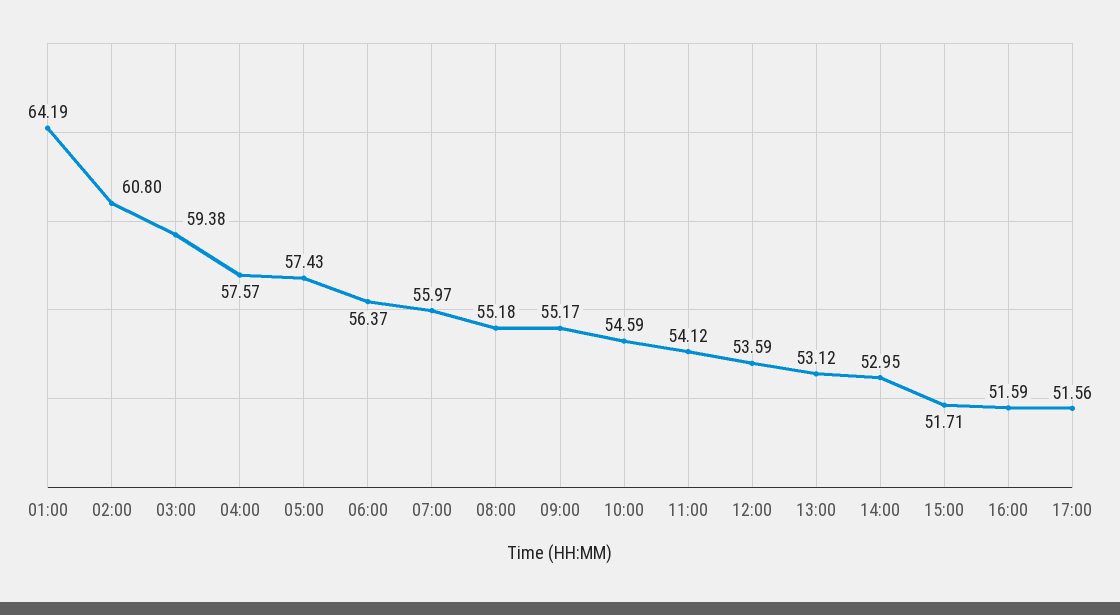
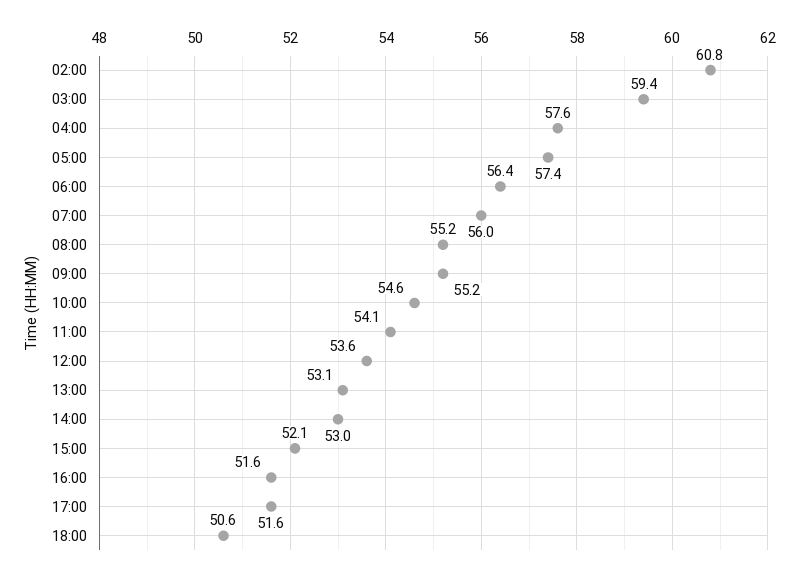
01:00: 64.19 -> none
15:00: 51.71 -> 52.1
18:00: none -> 50.6

